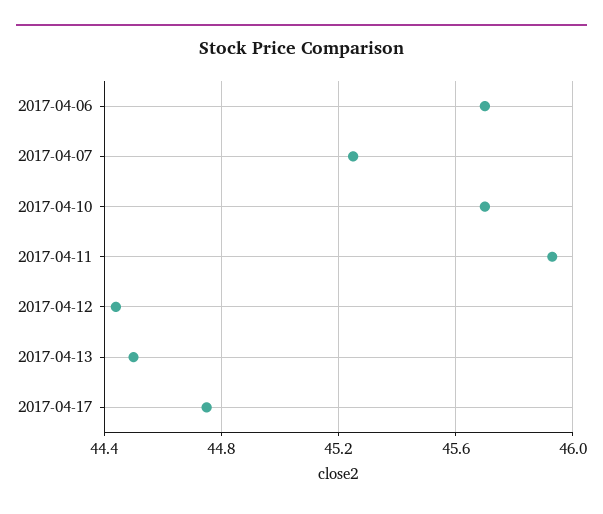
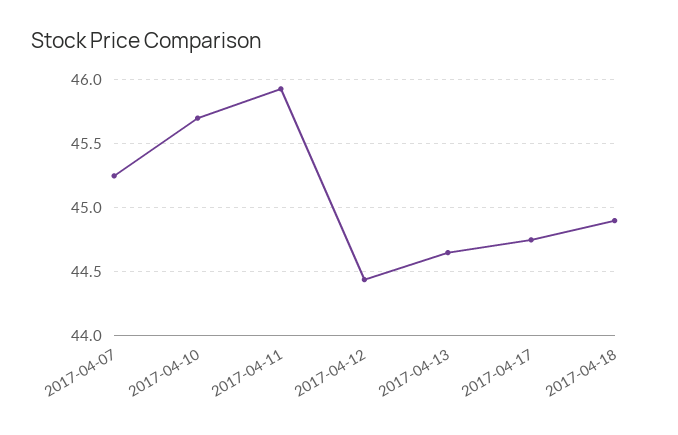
2017-04-06: 45.7 -> none
2017-04-13: 44.5 -> 44.65
2017-04-18: none -> 44.9

